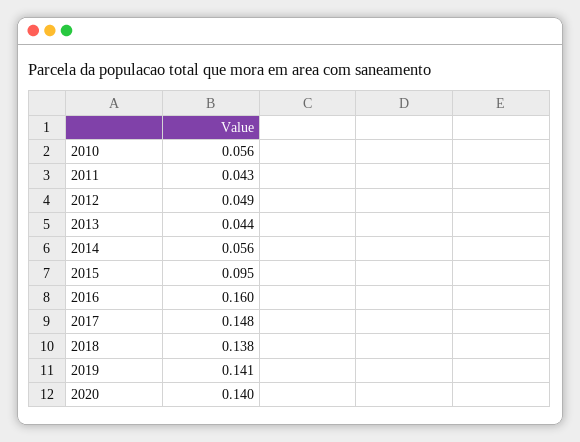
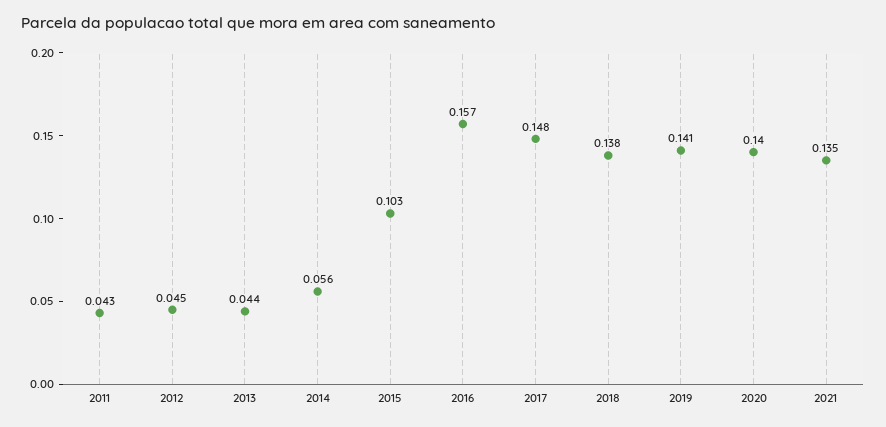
2010: 0.056 -> none
2012: 0.049 -> 0.045
2015: 0.095 -> 0.103
2016: 0.16 -> 0.157
2021: none -> 0.135

